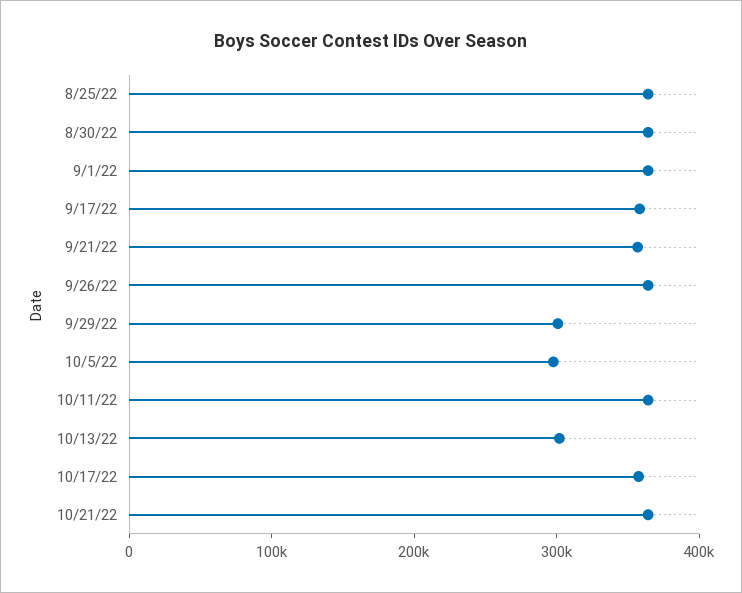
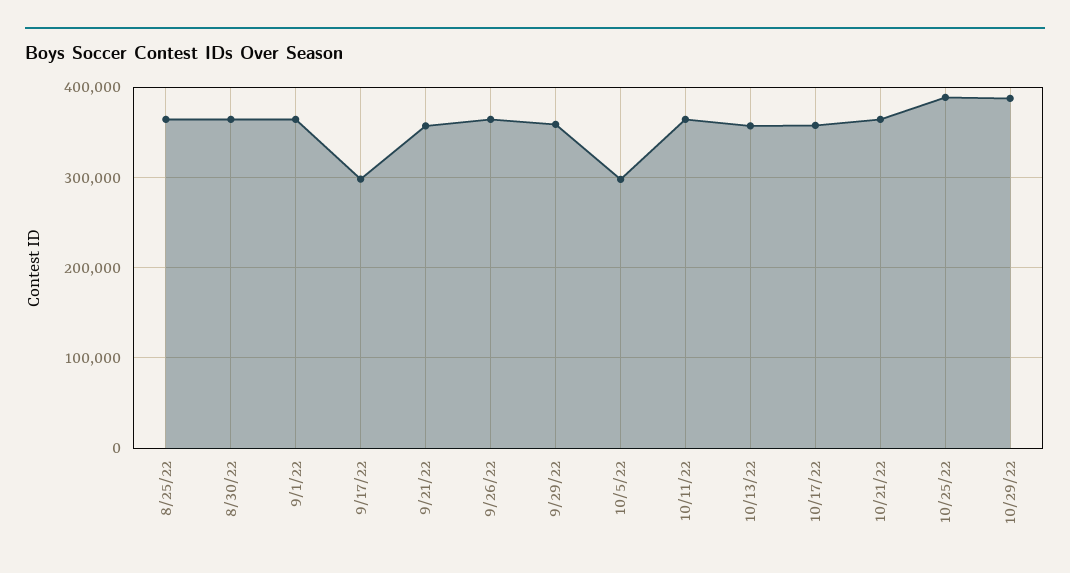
9/17/22: 360000 -> 300000
9/29/22: 300000 -> 360000
10/13/22: 300000 -> 360000
10/25/22: none -> 390000
10/29/22: none -> 390000

